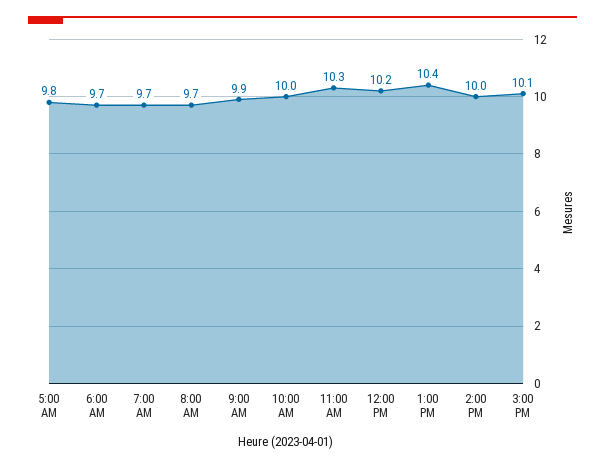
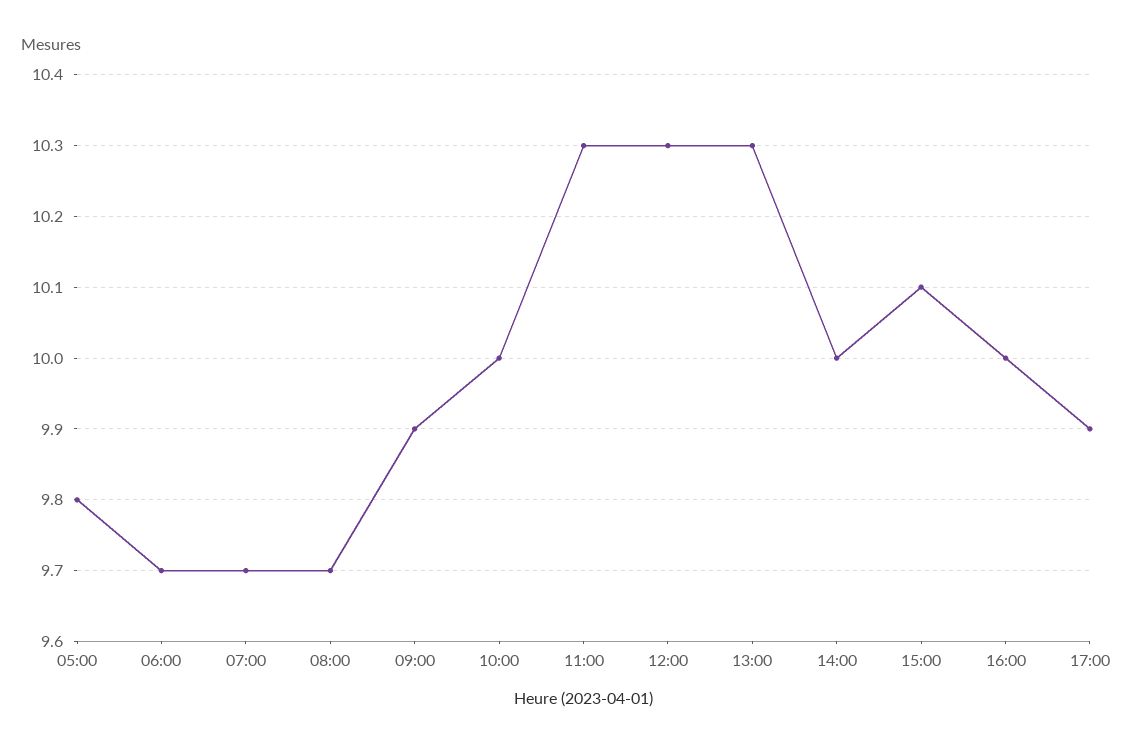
12:00 PM: 10.2 -> 10.3
1:00 PM: 10.4 -> 10.3
16:00: none -> 10
17:00: none -> 9.9

